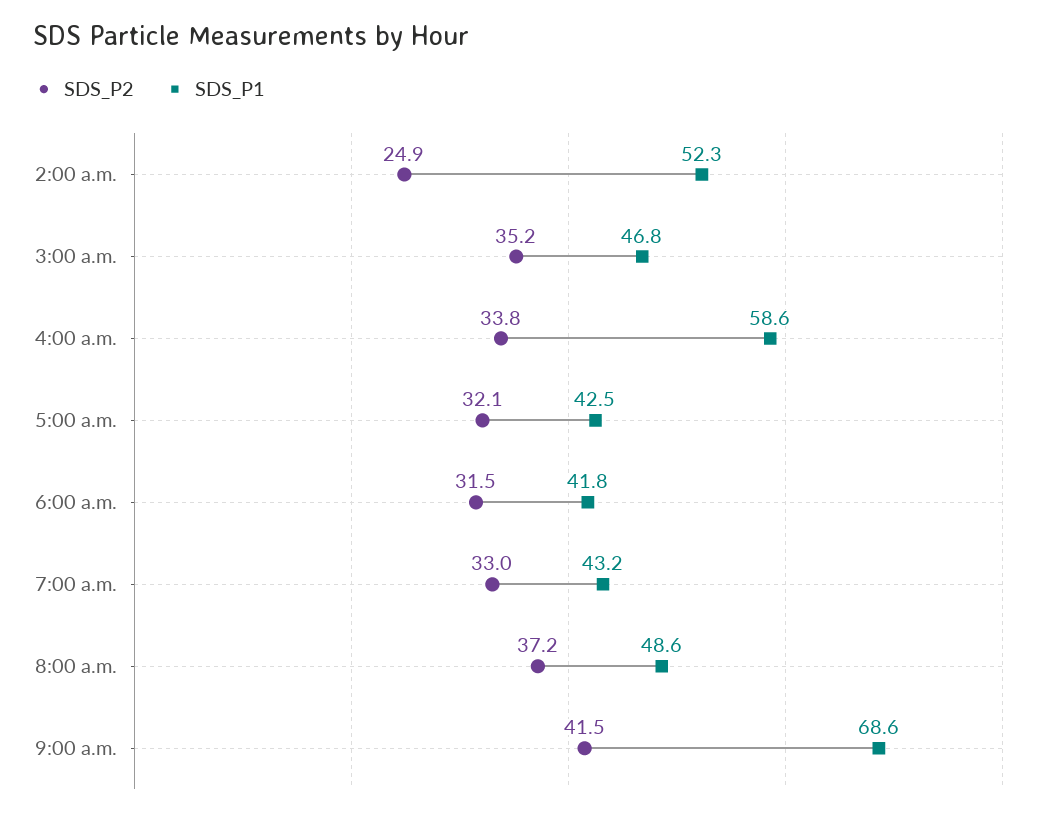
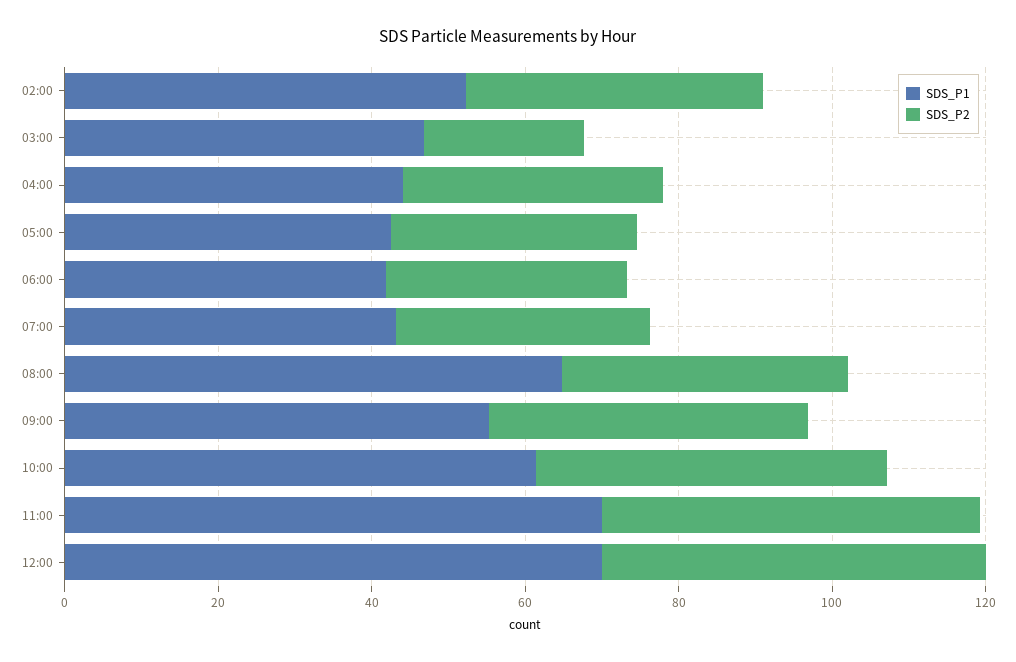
SDS_P2, 2:00 a.m.: 24.9 -> 40
SDS_P2, 3:00 a.m.: 35.2 -> 20
SDS_P1, 4:00 a.m.: 58.6 -> 45
SDS_P1, 8:00 a.m.: 48.6 -> 65
SDS_P1, 9:00 a.m.: 68.6 -> 55
SDS_P1, 10:00: none -> 60
SDS_P2, 10:00: none -> 45
SDS_P1, 11:00: none -> 70
SDS_P2, 11:00: none -> 50
SDS_P1, 12:00: none -> 70
SDS_P2, 12:00: none -> 50

